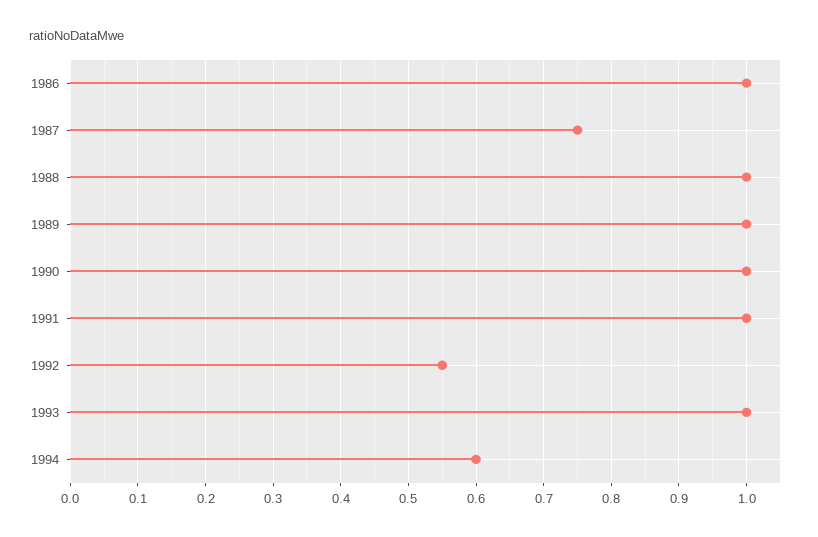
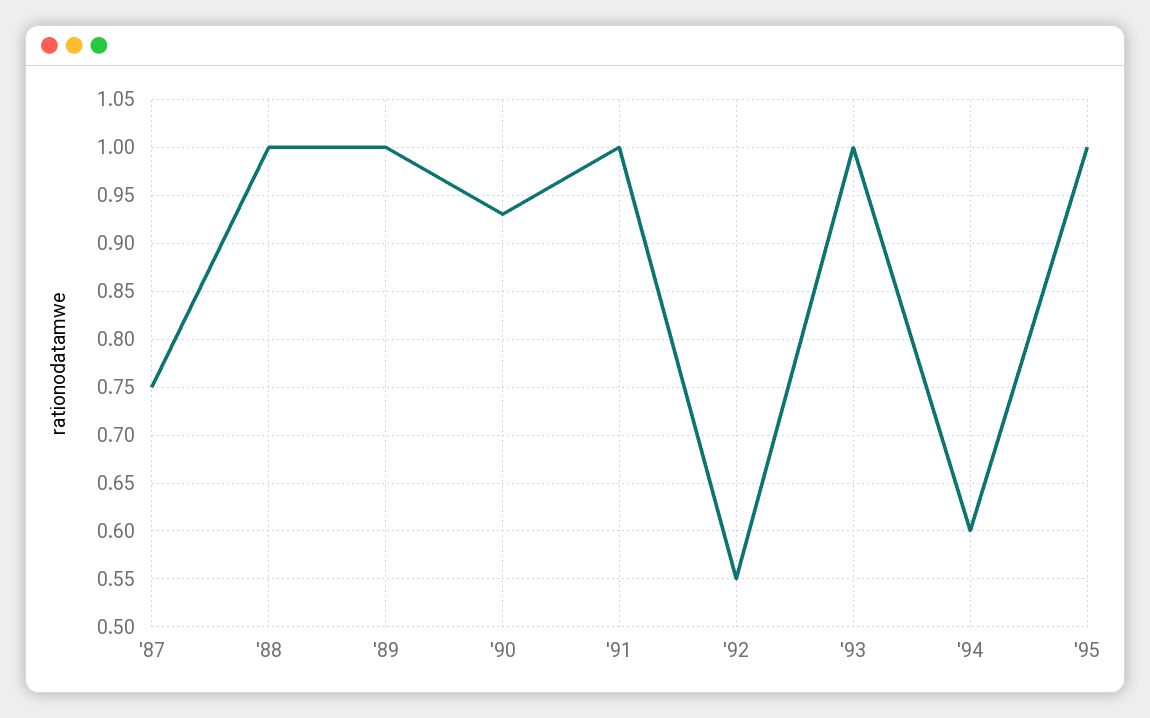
1986: 1 -> none
1990: 1 -> 0.93
'95: none -> 1

